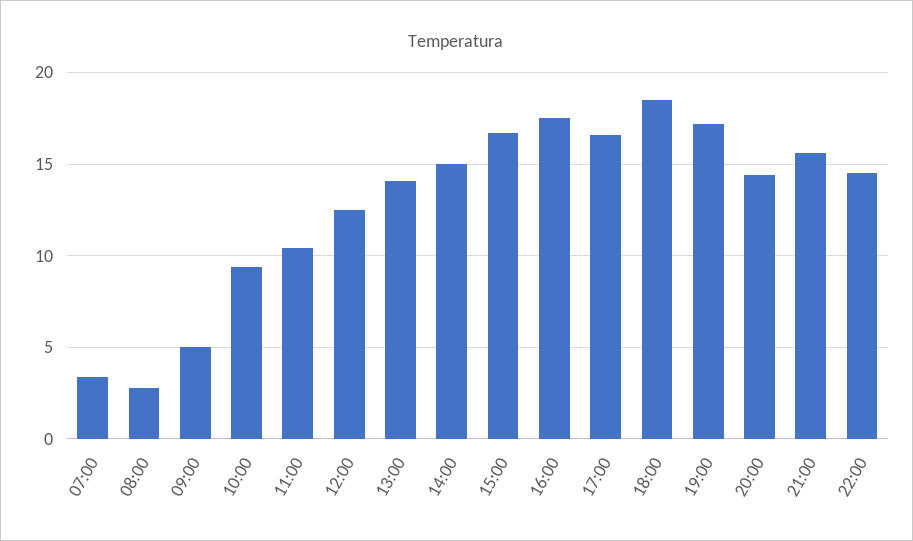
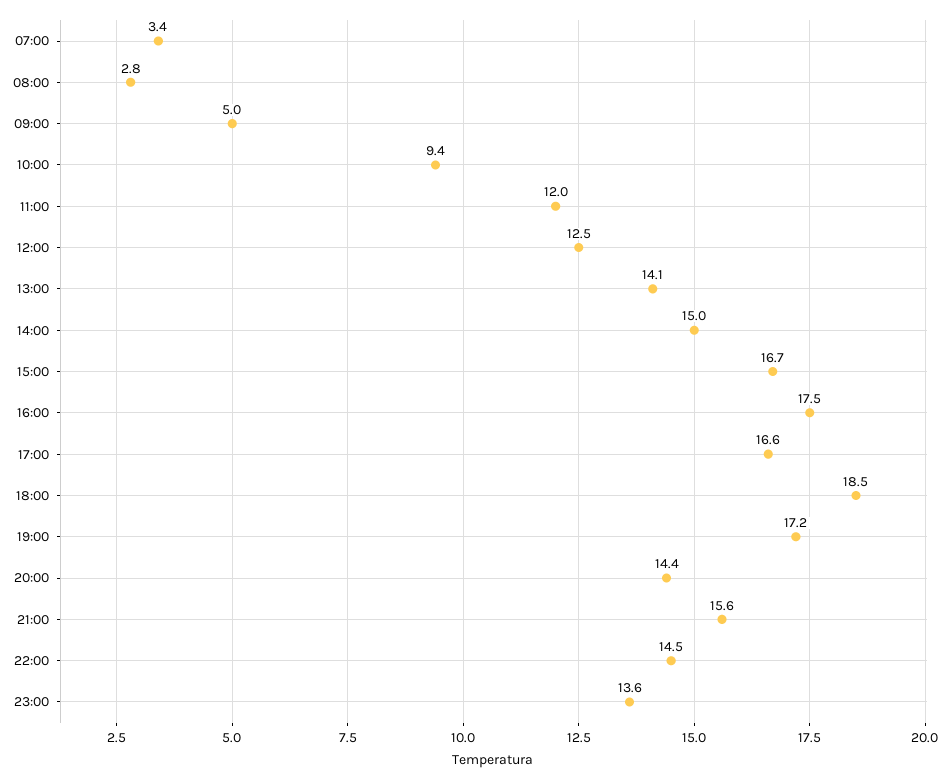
11:00: 10.5 -> 12
23:00: none -> 13.6

